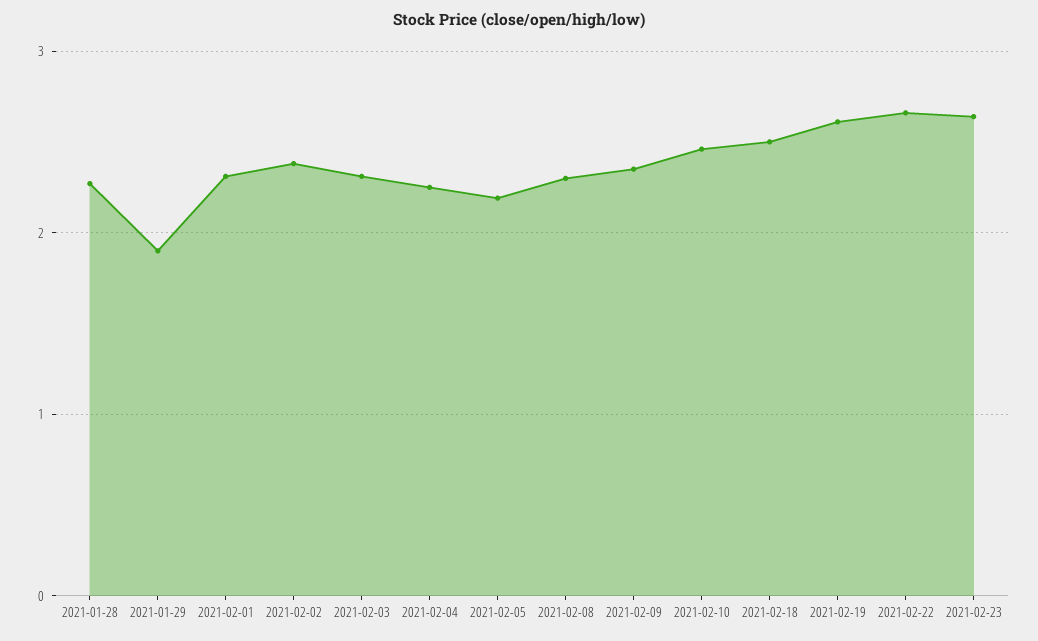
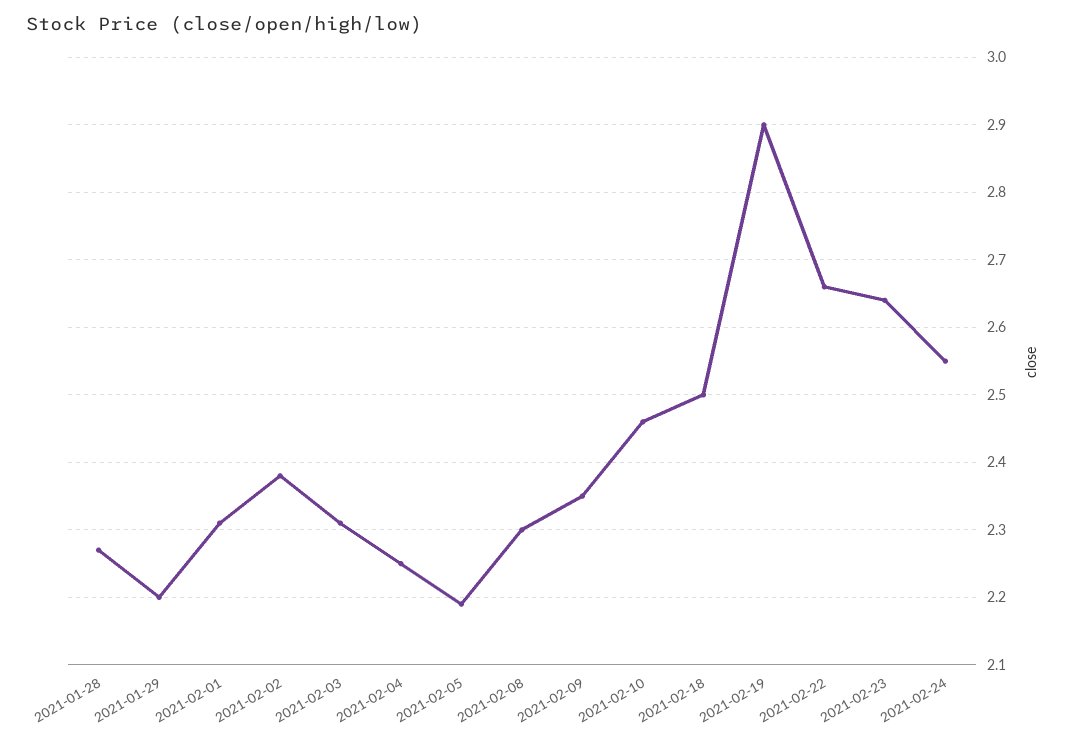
2021-01-29: 1.9 -> 2.2
2021-02-19: 2.6 -> 2.9
2021-02-24: none -> 2.55

